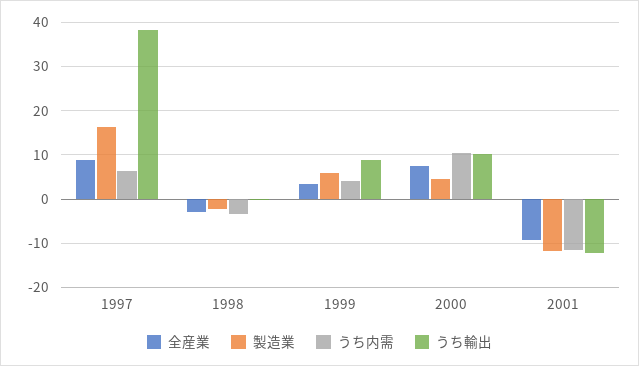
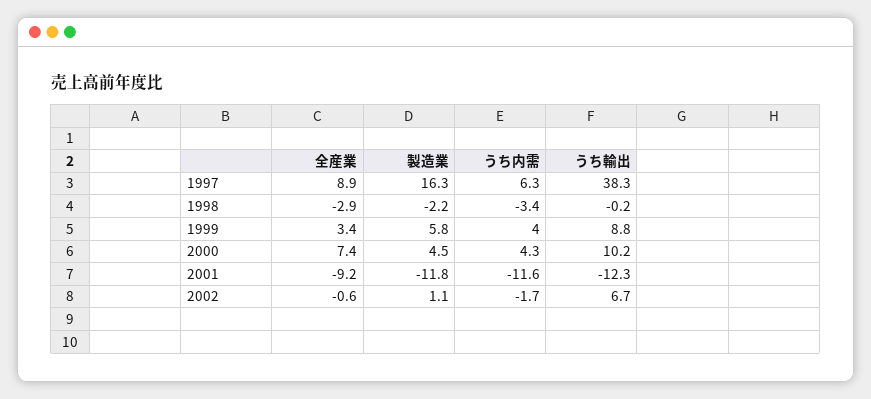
うち内需, 2000: 10 -> 4.3
全産業, 2002: none -> -0.6
製造業, 2002: none -> 1.1
うち内需, 2002: none -> -1.7
うち輸出, 2002: none -> 6.7

